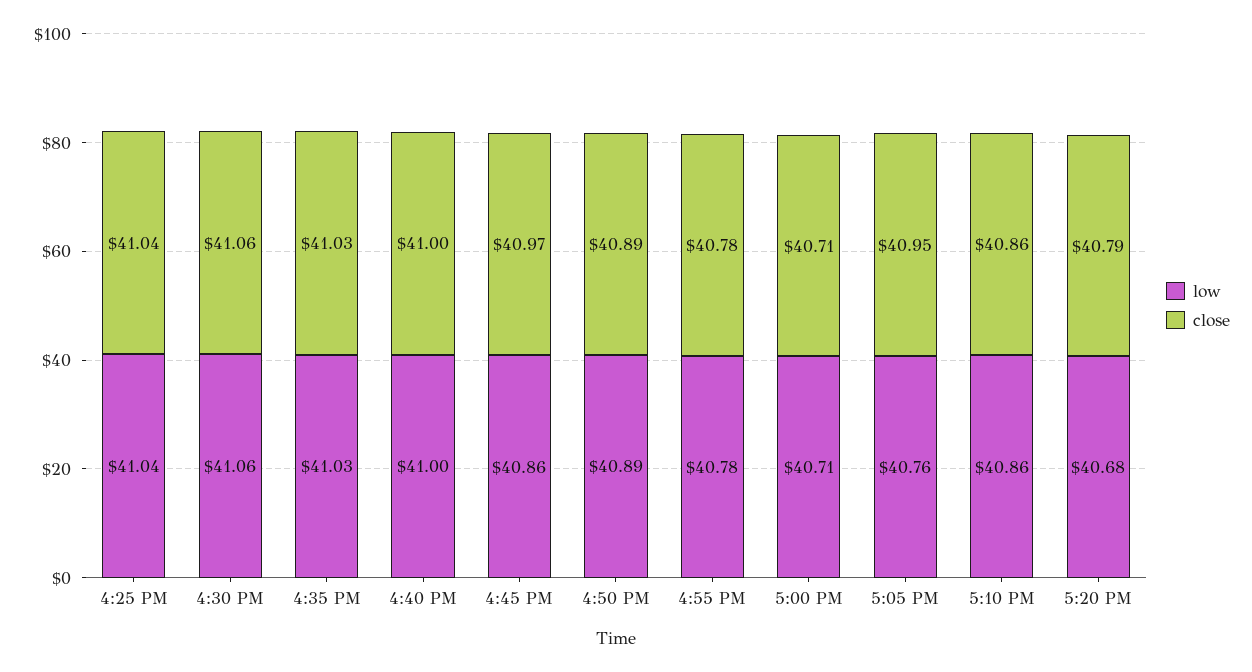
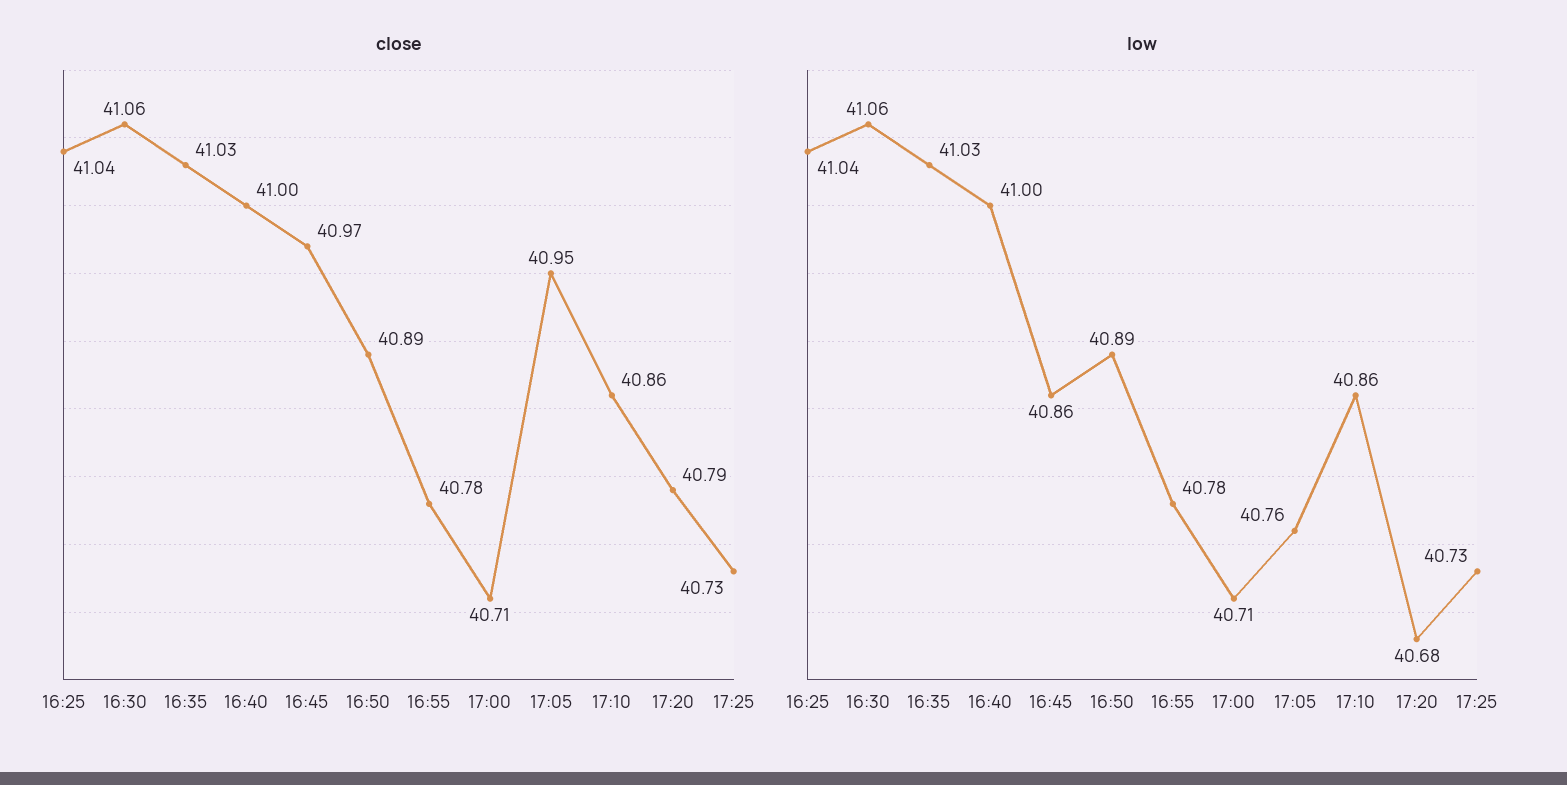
close, 17:25: none -> 40.73
low, 17:25: none -> 40.73

